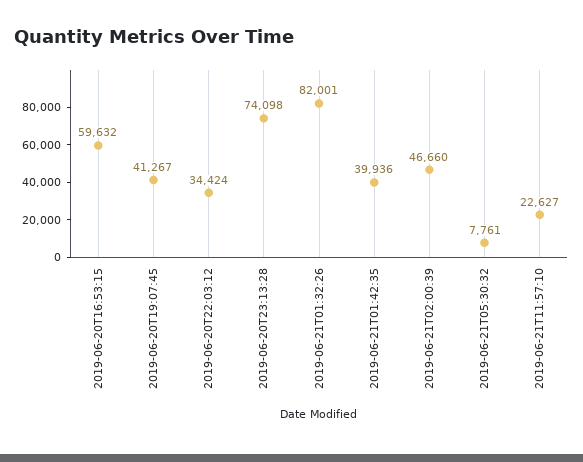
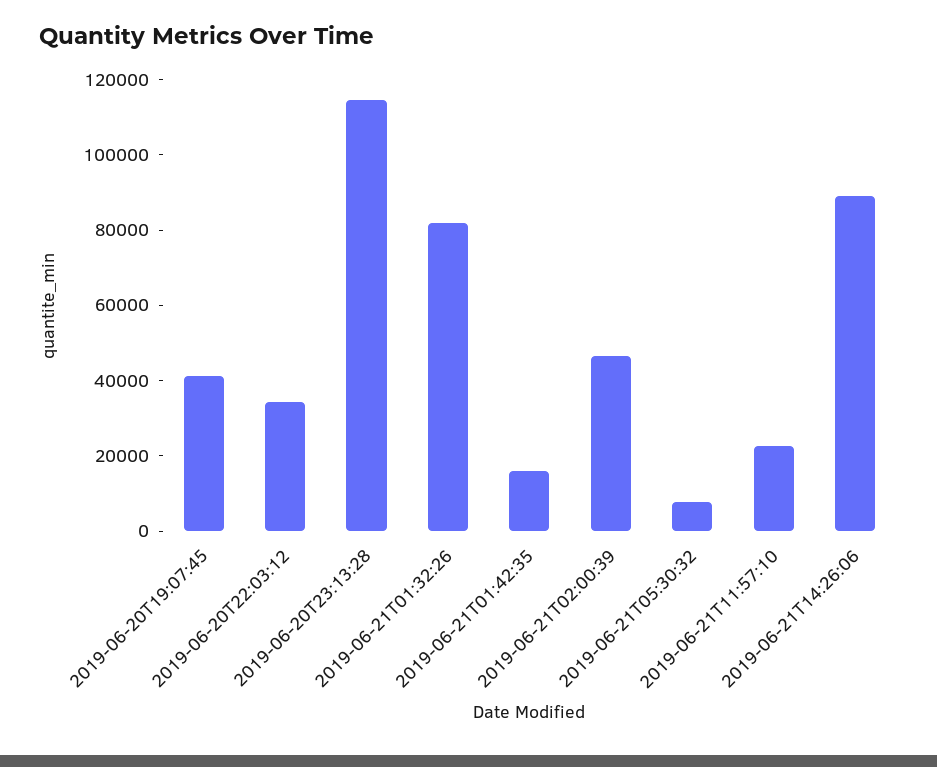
2019-06-20T16:53:15: 59632 -> none
2019-06-20T23:13:28: 74098 -> 115000
2019-06-21T01:42:35: 39936 -> 15000
2019-06-21T14:26:06: none -> 90000

